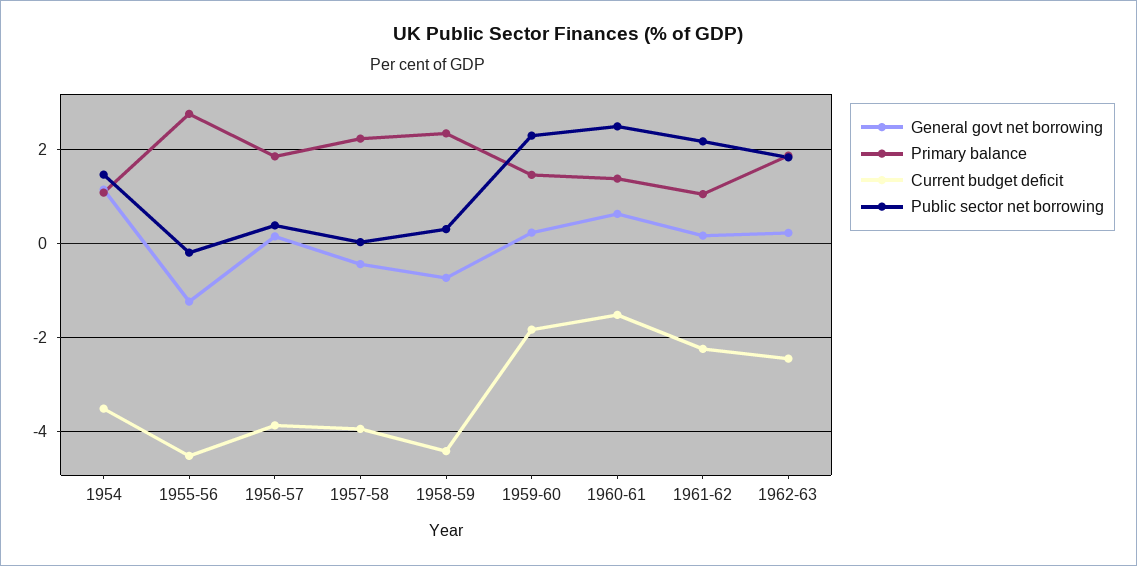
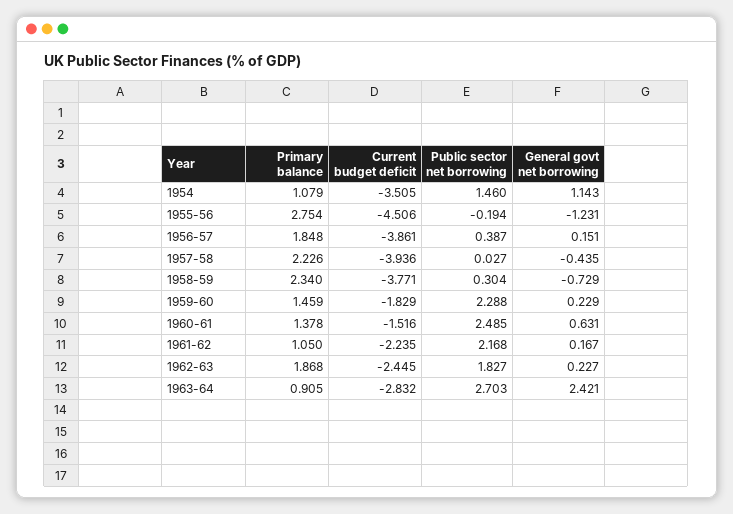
Current budget deficit, 1958-59: -4.4 -> -3.771
Primary balance, 1963-64: none -> 0.905
Current budget deficit, 1963-64: none -> -2.832
Public sector net borrowing, 1963-64: none -> 2.703
General govt net borrowing, 1963-64: none -> 2.421

